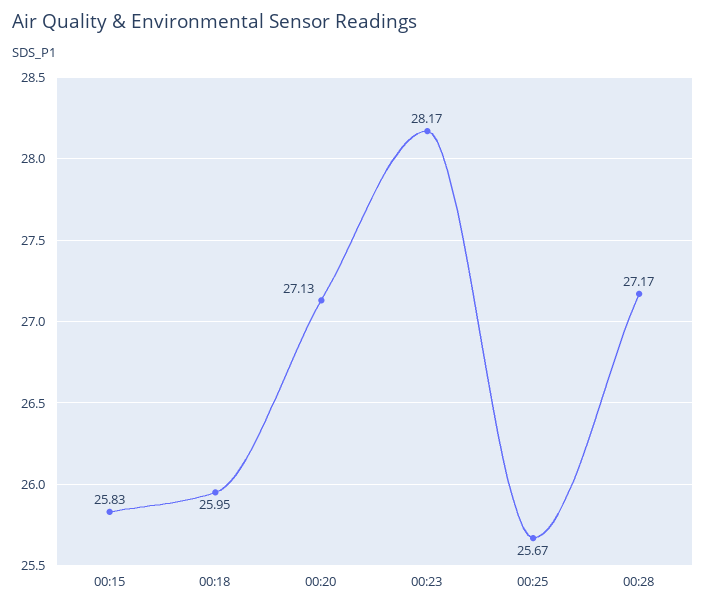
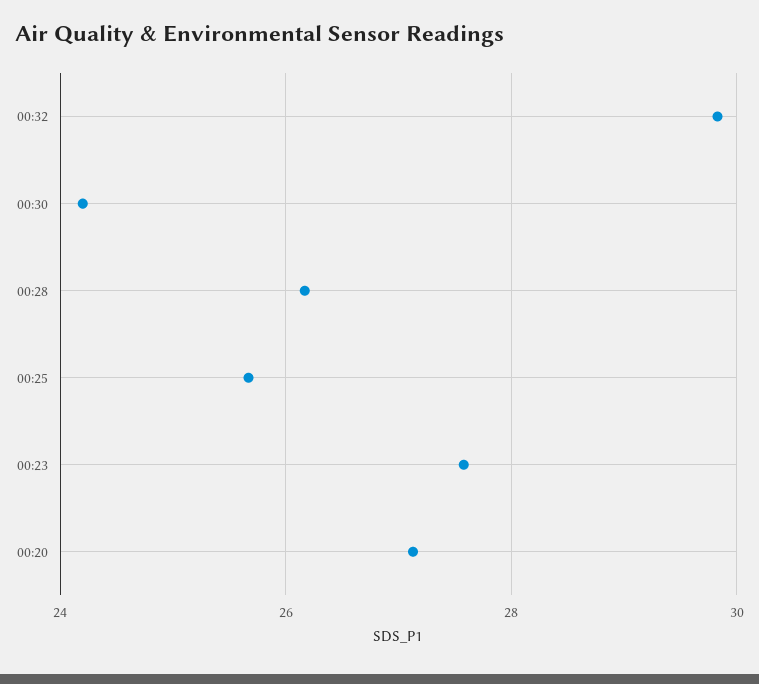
00:15: 25.83 -> none
00:18: 25.95 -> none
00:23: 28.17 -> 27.6
00:28: 27.17 -> 26.2
00:32: none -> 29.8
00:30: none -> 24.2

